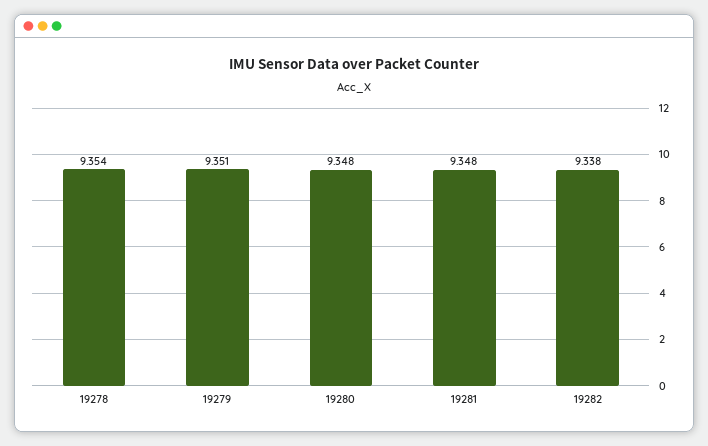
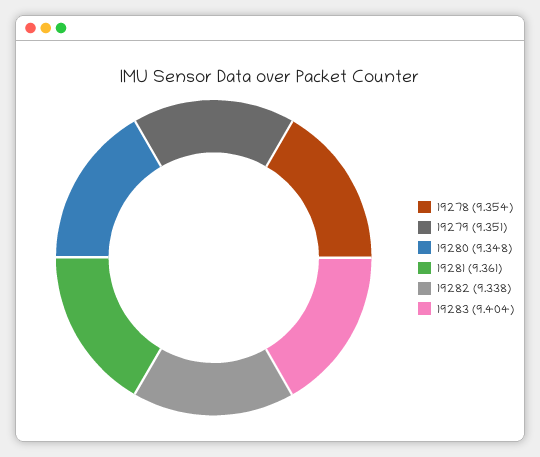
19281: 9.348 -> 9.361
19283: none -> 9.404

